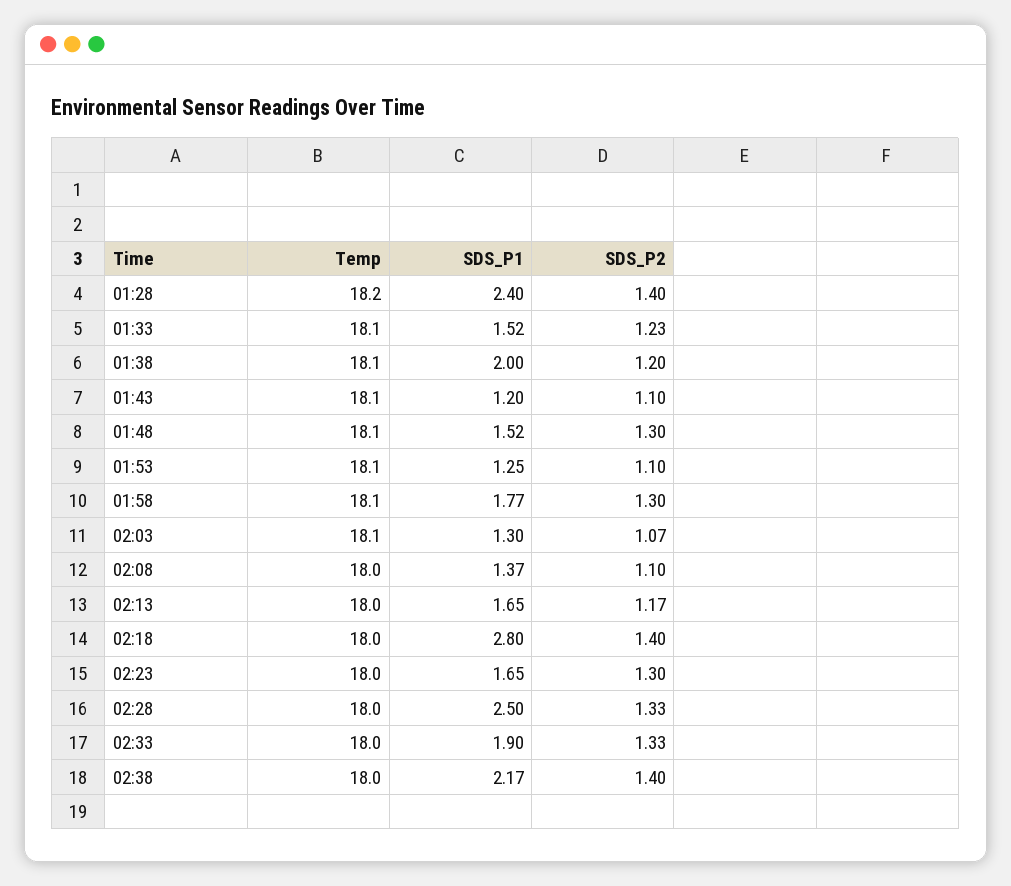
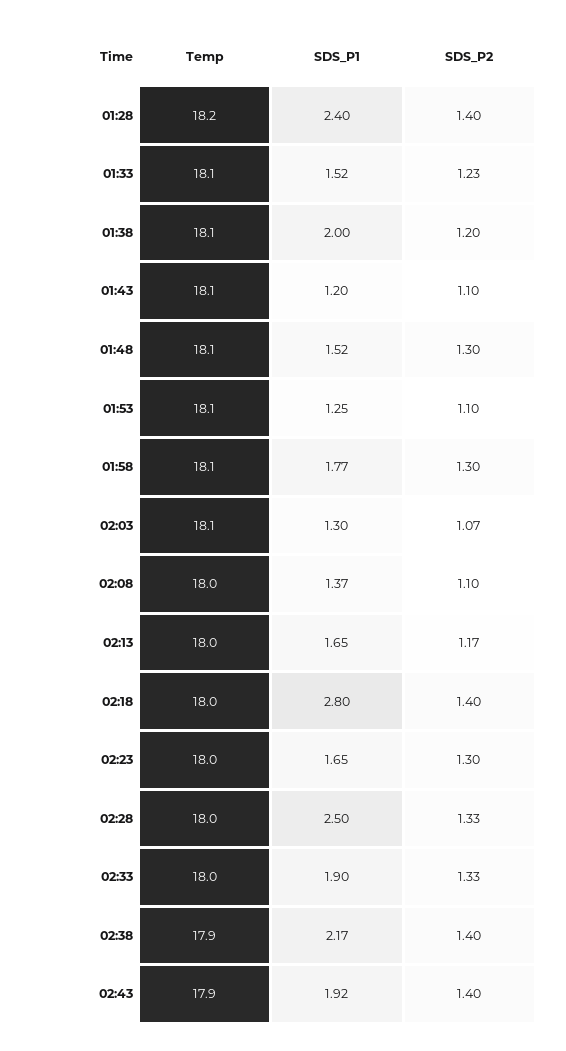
Temp, 02:38: 18 -> 17.9
Temp, 02:43: none -> 17.9
SDS_P1, 02:43: none -> 1.92
SDS_P2, 02:43: none -> 1.4

